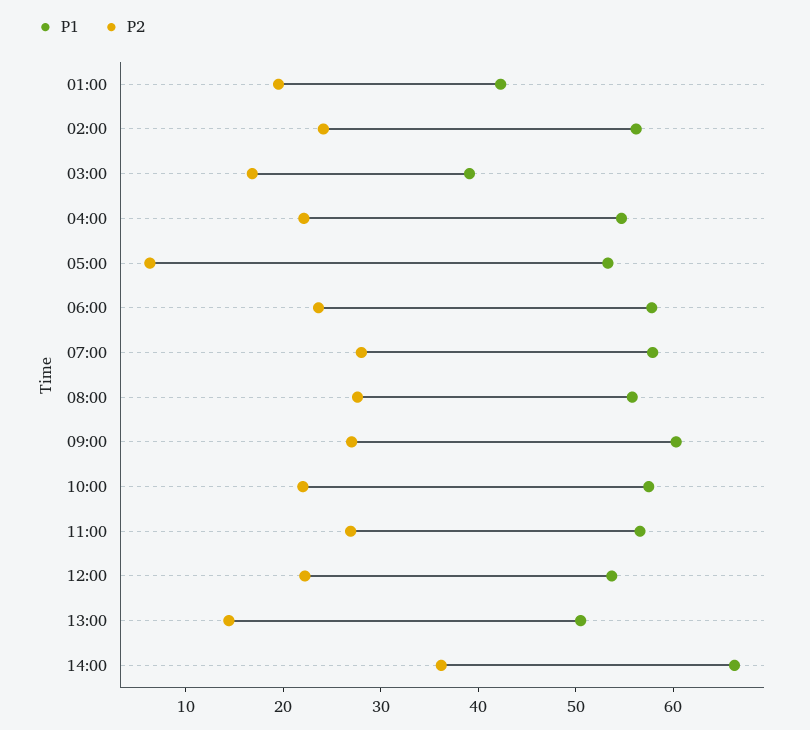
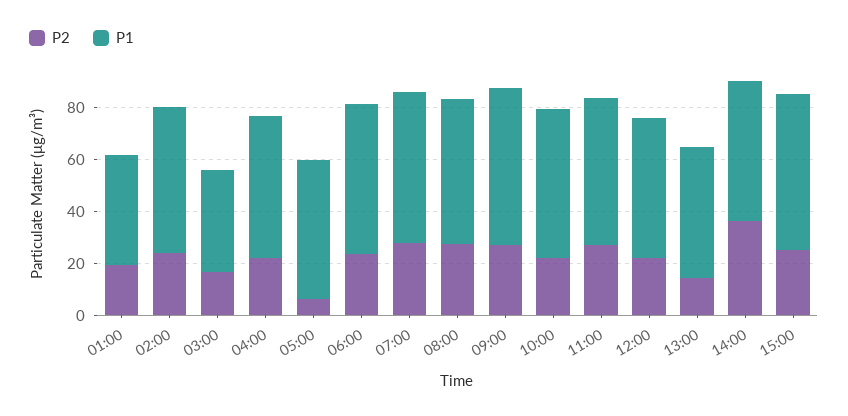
P1, 14:00: 66 -> 55
P2, 15:00: none -> 25
P1, 15:00: none -> 60

